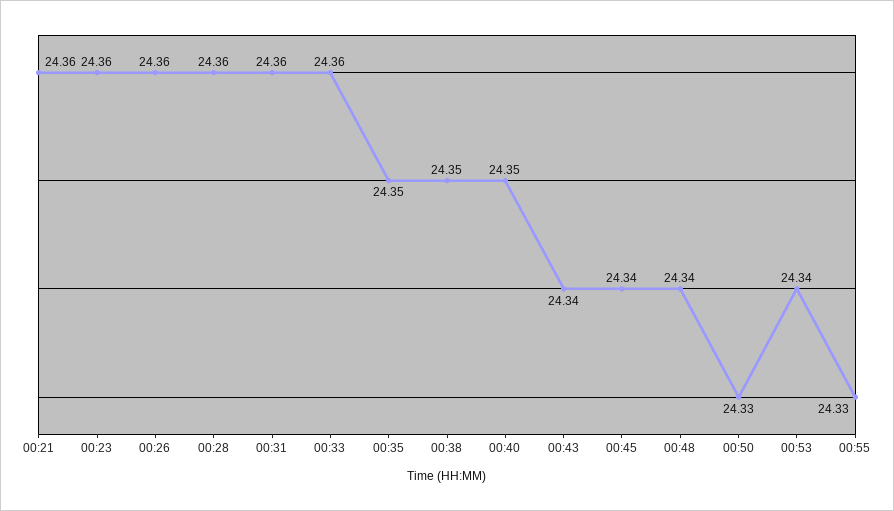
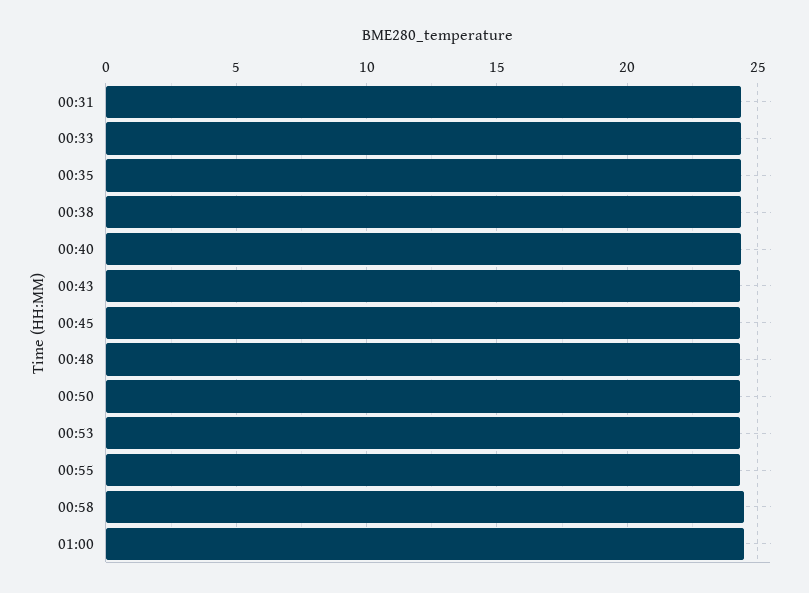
00:21: 24.36 -> none
00:23: 24.36 -> none
00:26: 24.36 -> none
00:28: 24.36 -> none
00:58: none -> 24.5
01:00: none -> 24.5

